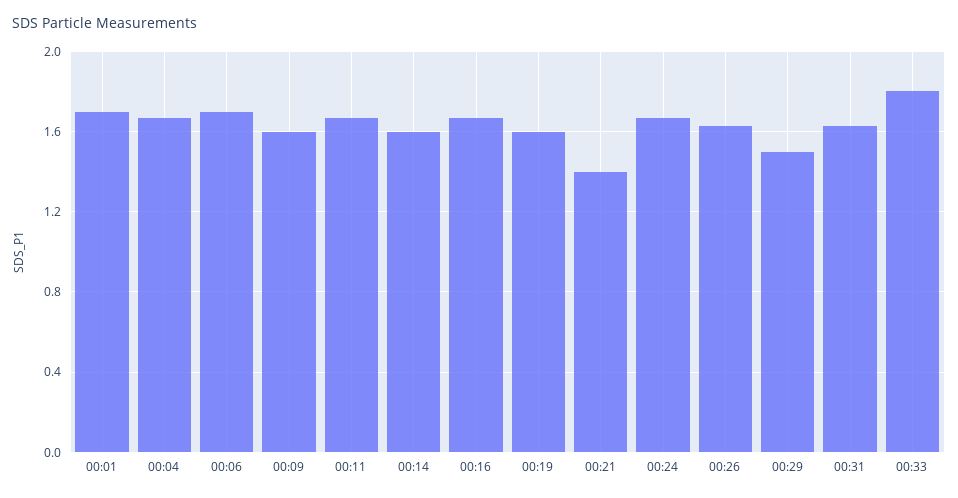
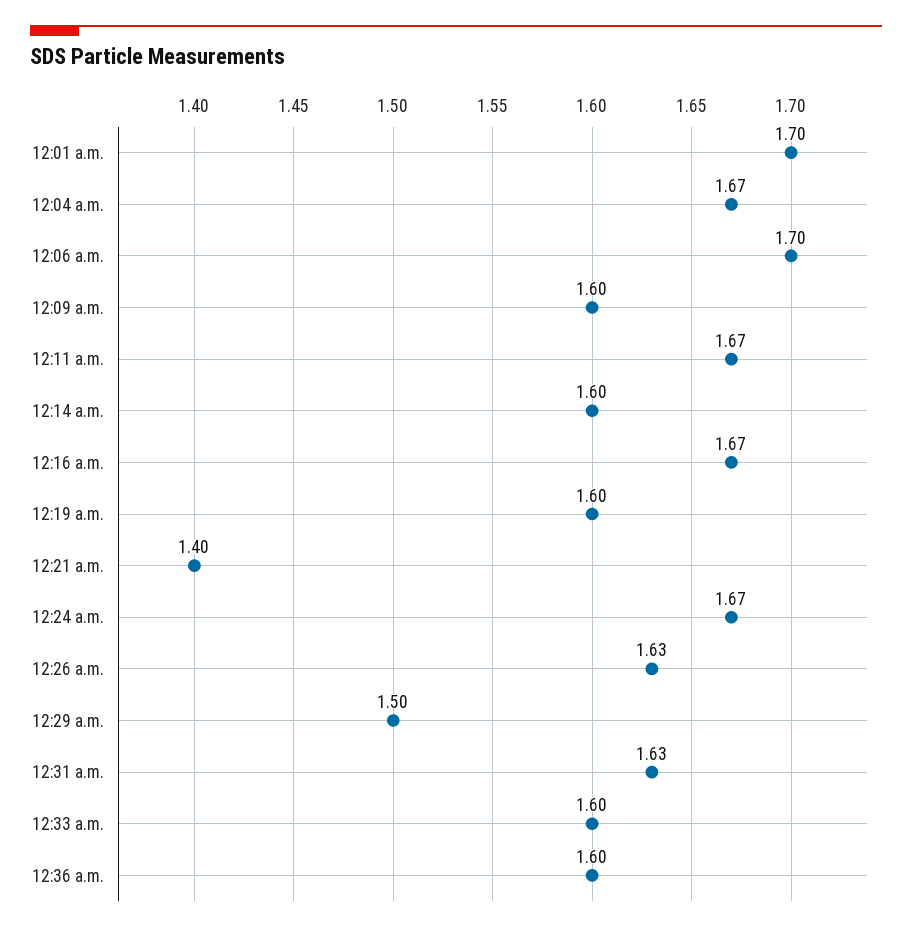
00:33: 1.8 -> 1.6
12:36 a.m.: none -> 1.6

